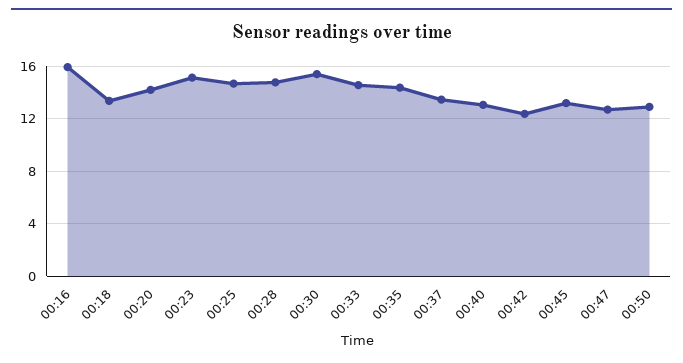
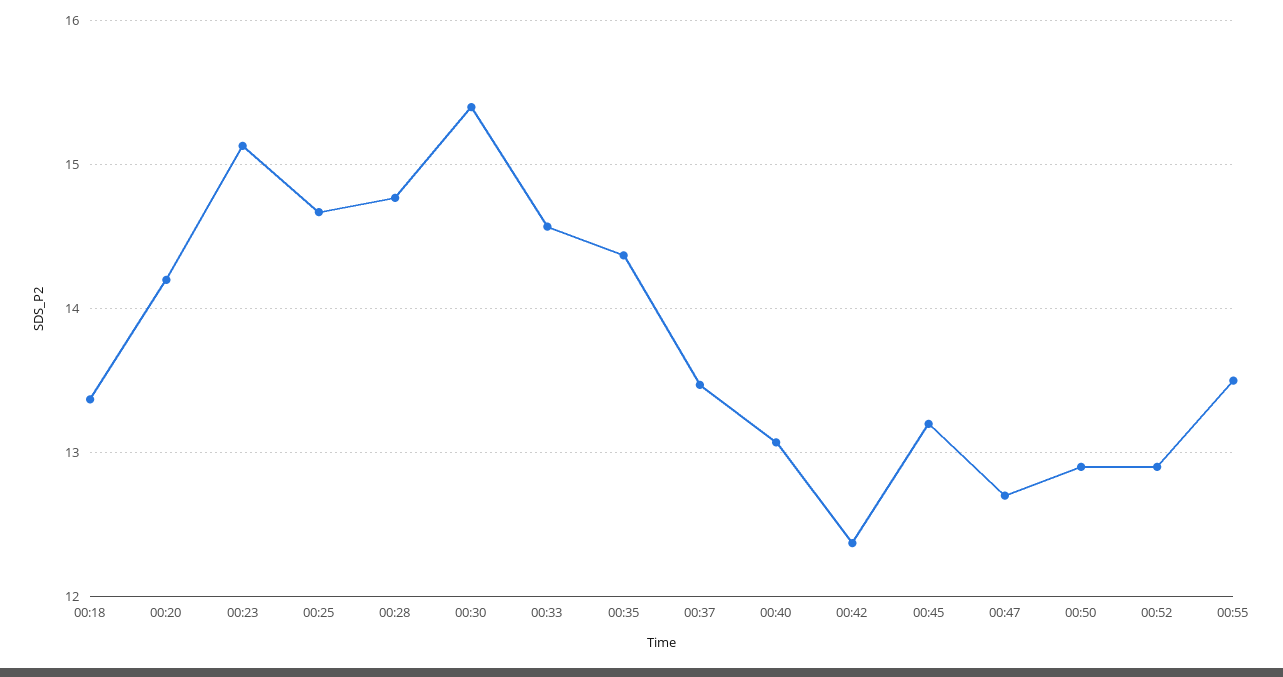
00:16: 16 -> none
00:52: none -> 12.9
00:55: none -> 13.5

